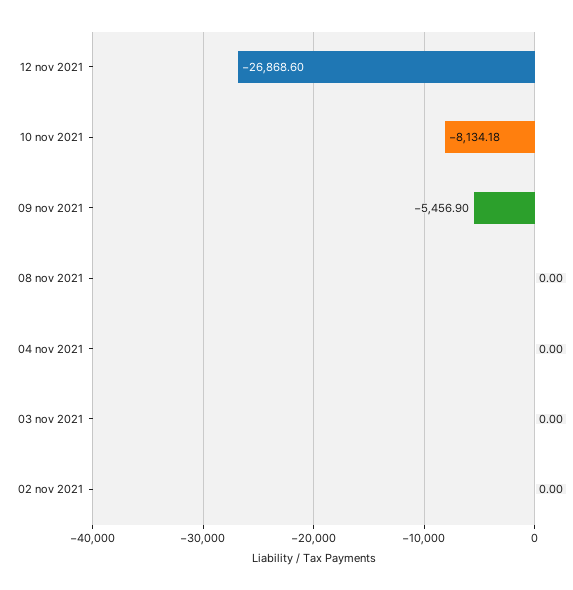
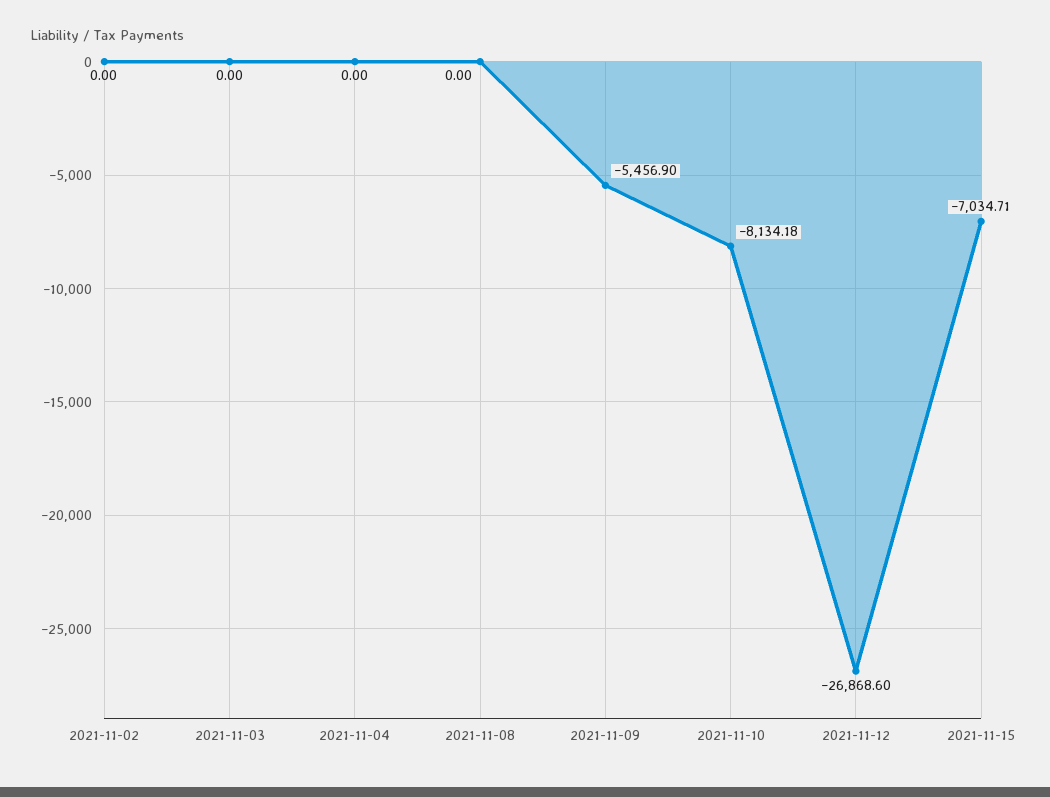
2021-11-15: none -> -7034.71

